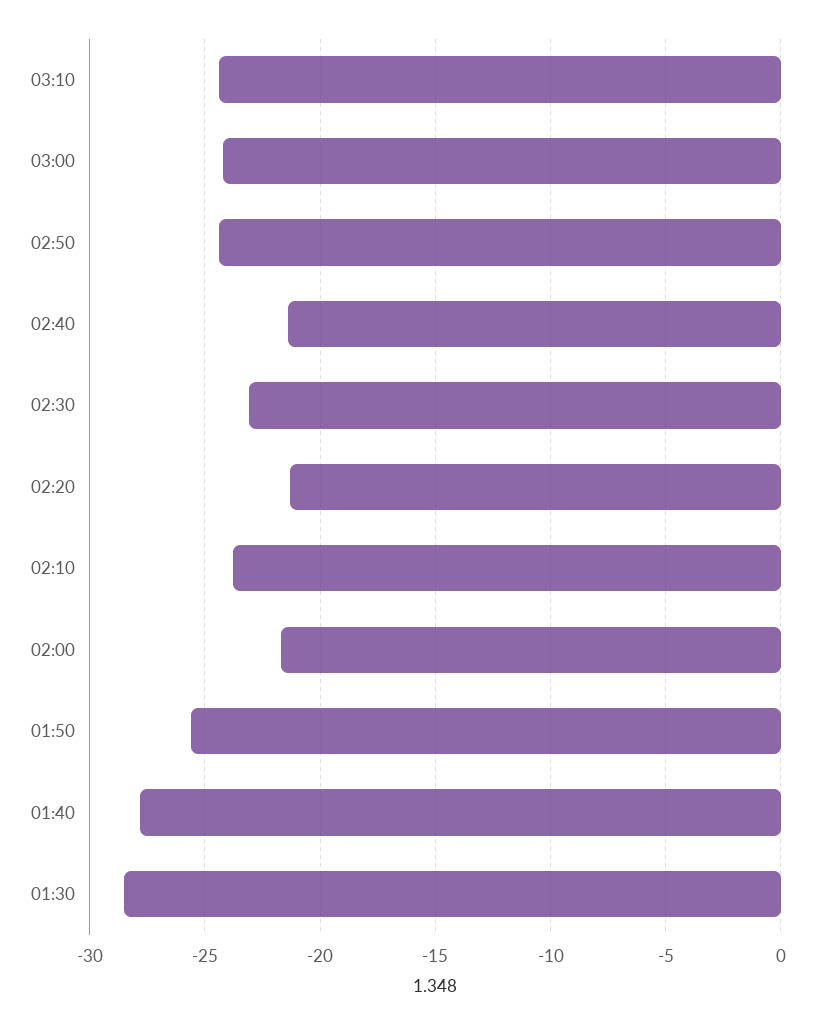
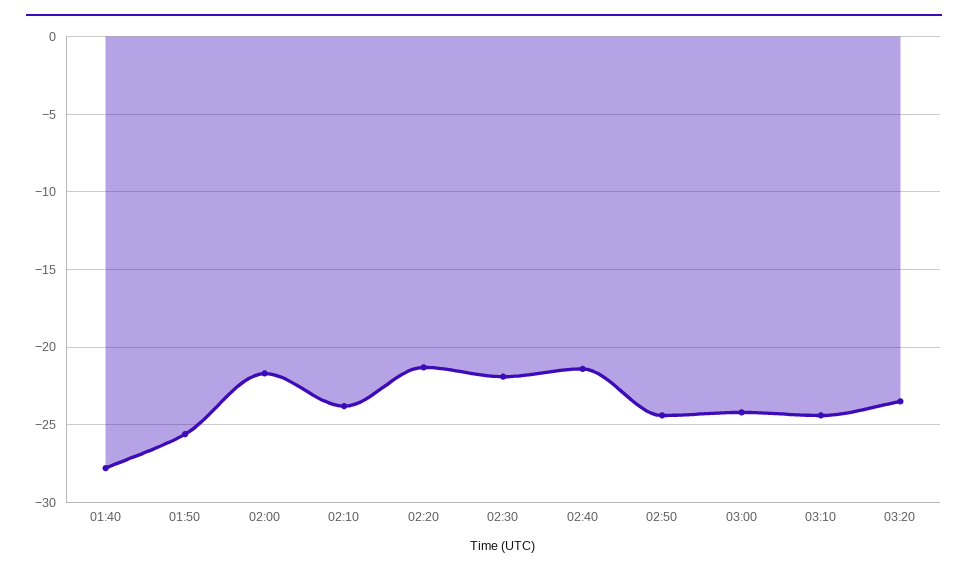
02:30: -23 -> -22
01:30: -28.5 -> none
03:20: none -> -23.5

